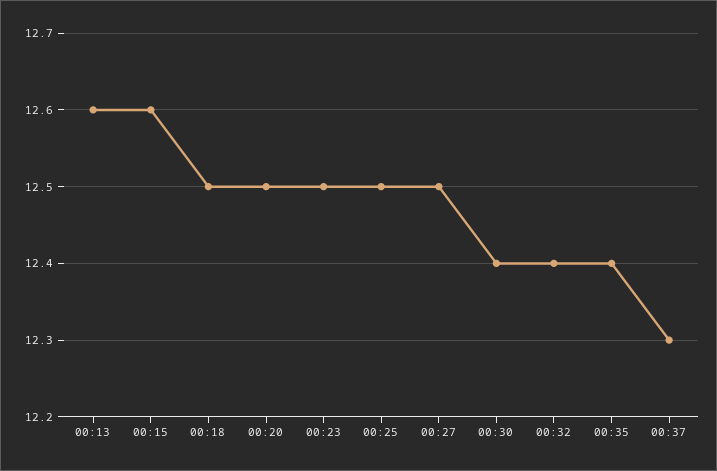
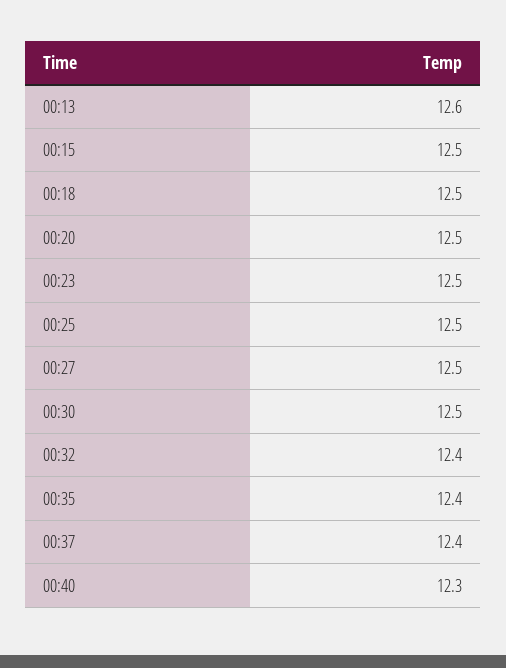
00:15: 12.6 -> 12.5
00:30: 12.4 -> 12.5
00:37: 12.3 -> 12.4
00:40: none -> 12.3

